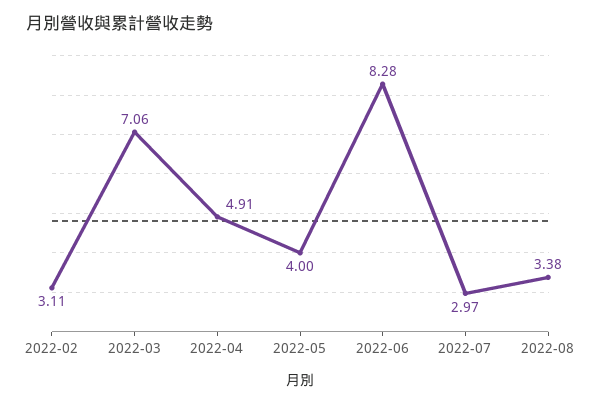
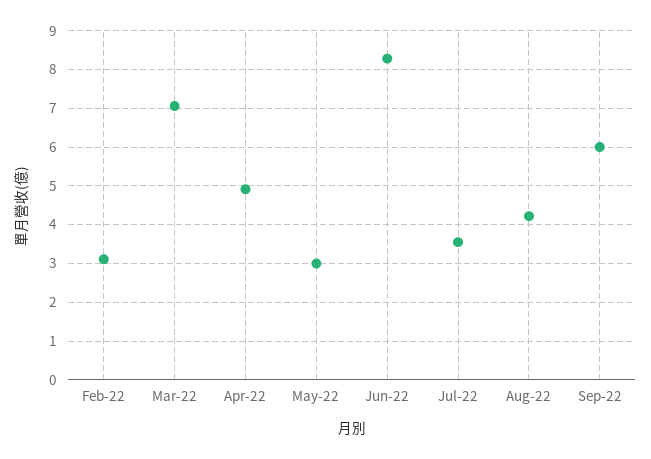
2022-05: 4 -> 3
2022-07: 2.97 -> 3.6
2022-08: 3.38 -> 4.2
Sep-22: none -> 6

